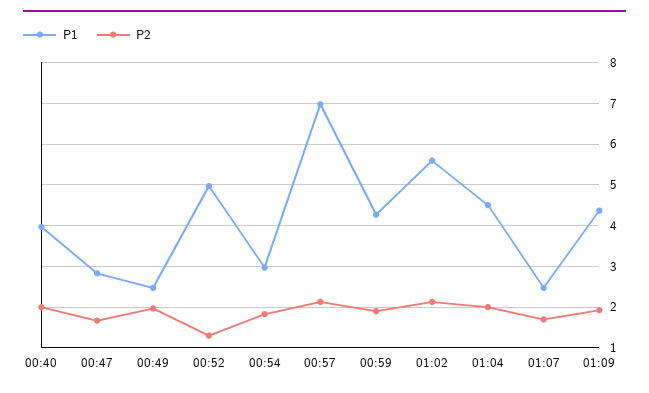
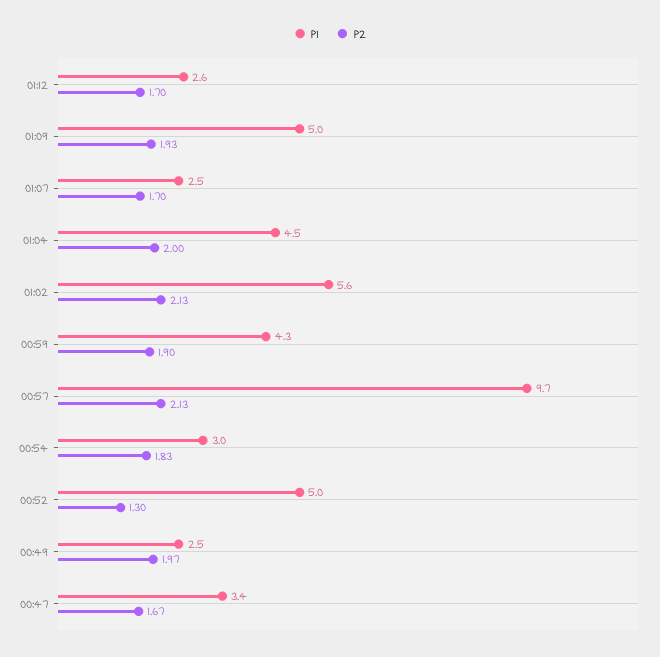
P1, 00:40: 4 -> none
P2, 00:40: 2 -> none
P1, 00:47: 2.8 -> 3.4
P1, 00:57: 7 -> 9.7
P1, 01:09: 4.4 -> 5
P1, 01:12: none -> 2.6
P2, 01:12: none -> 1.7

